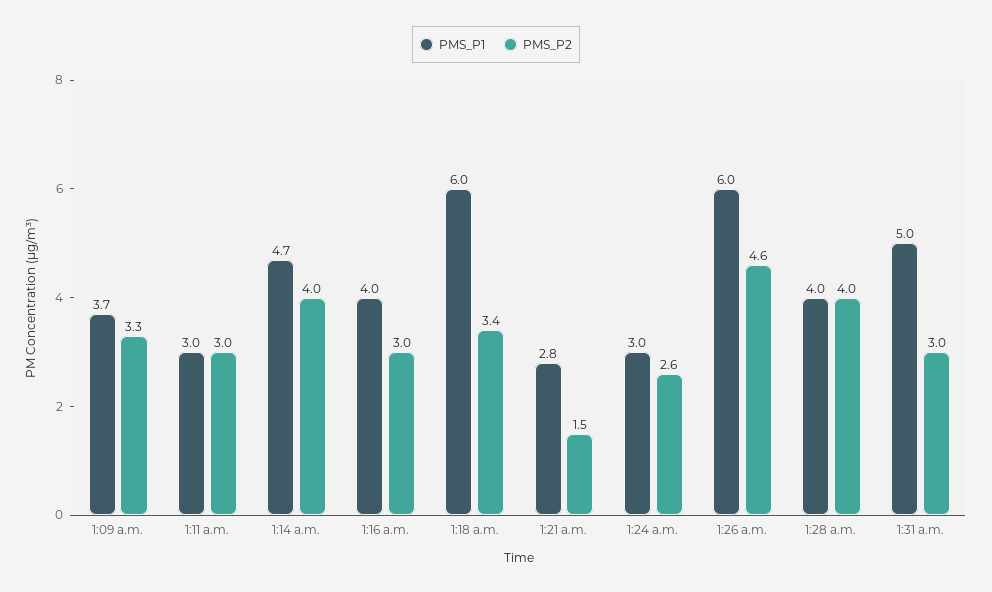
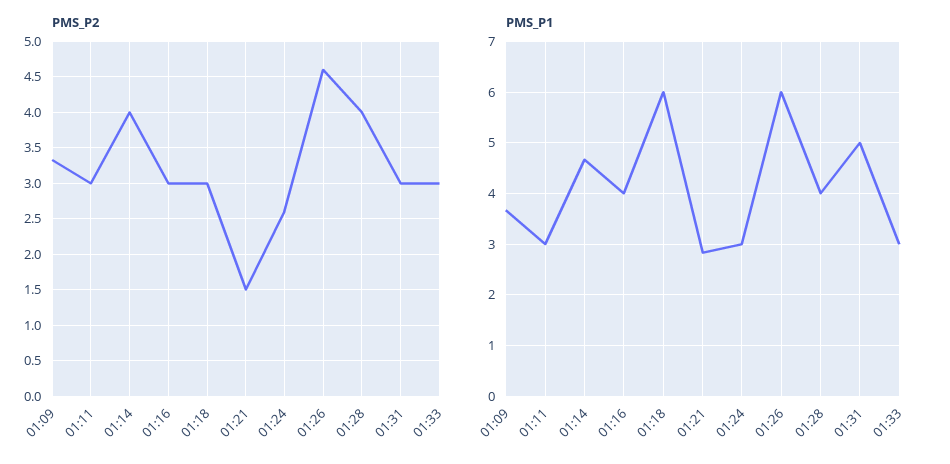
PMS_P2, 1:18 a.m.: 3.4 -> 3
PMS_P2, 01:33: none -> 3
PMS_P1, 01:33: none -> 3

